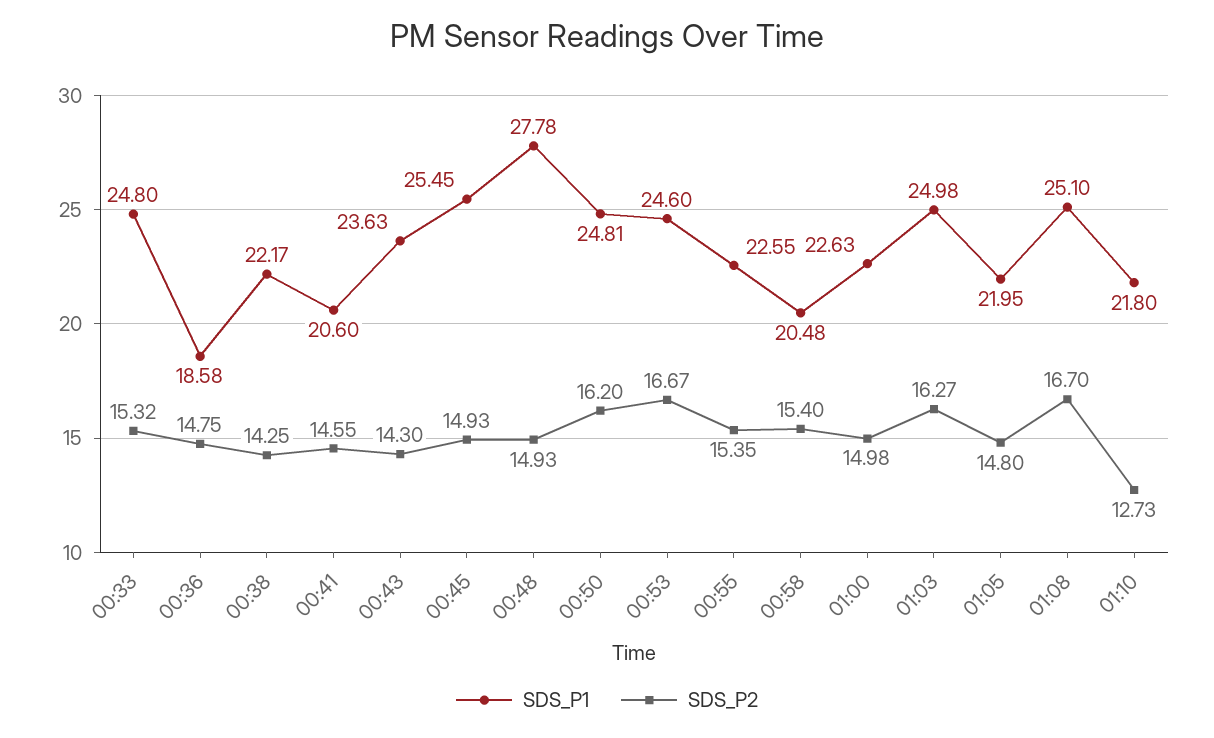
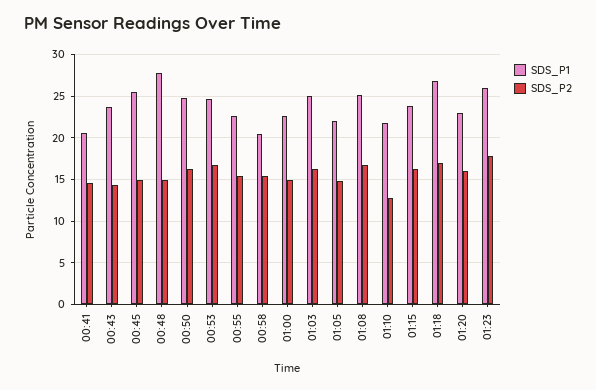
SDS_P1, 00:33: 24.8 -> none
SDS_P2, 00:33: 15.32 -> none
SDS_P1, 00:36: 18.58 -> none
SDS_P2, 00:36: 14.75 -> none
SDS_P1, 00:38: 22.17 -> none
SDS_P2, 00:38: 14.25 -> none
SDS_P1, 01:15: none -> 24
SDS_P2, 01:15: none -> 16
SDS_P1, 01:18: none -> 27
SDS_P2, 01:18: none -> 17
SDS_P1, 01:20: none -> 23
SDS_P2, 01:20: none -> 16
SDS_P1, 01:23: none -> 26
SDS_P2, 01:23: none -> 18

